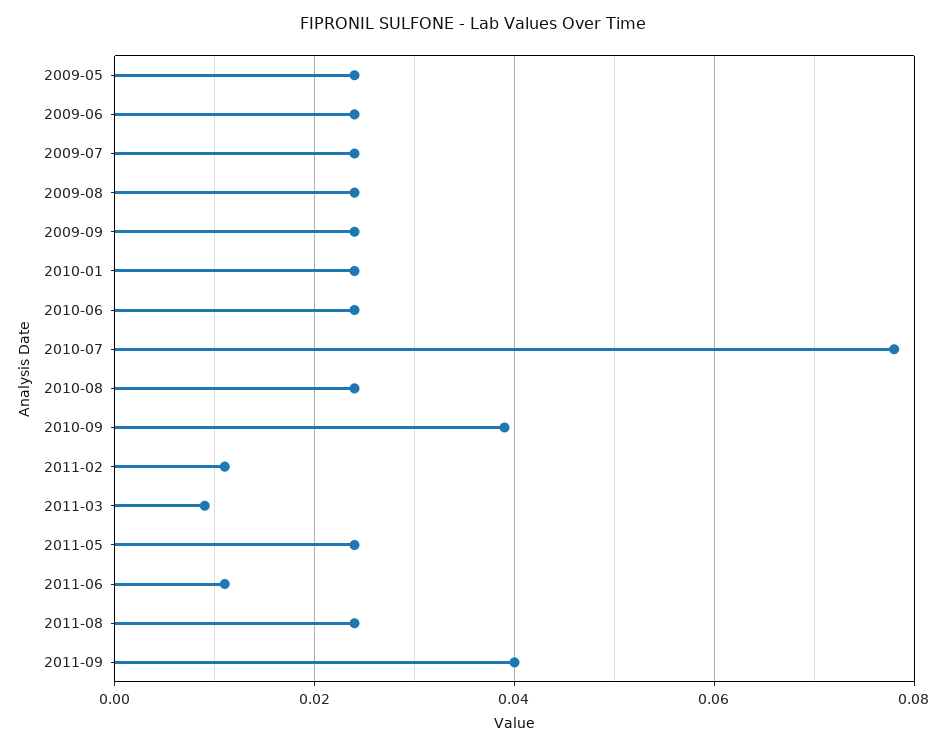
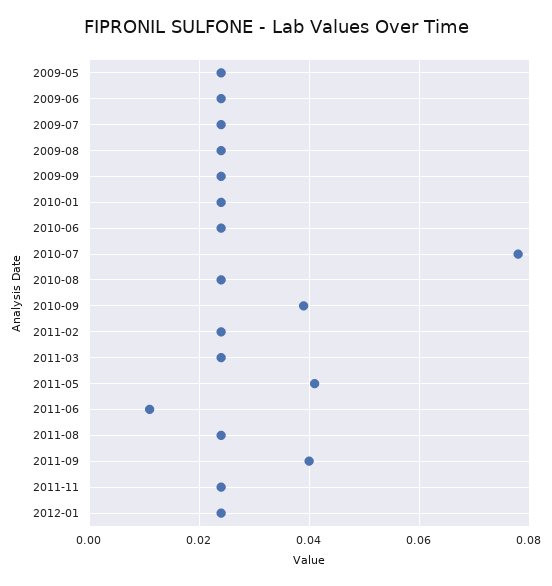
2011-02: 0.01 -> 0.025
2011-03: 0.01 -> 0.025
2011-05: 0.025 -> 0.04
2011-11: none -> 0.025
2012-01: none -> 0.025

